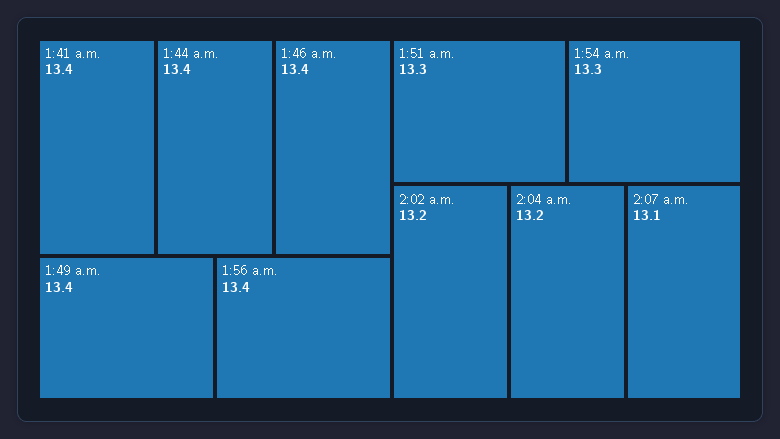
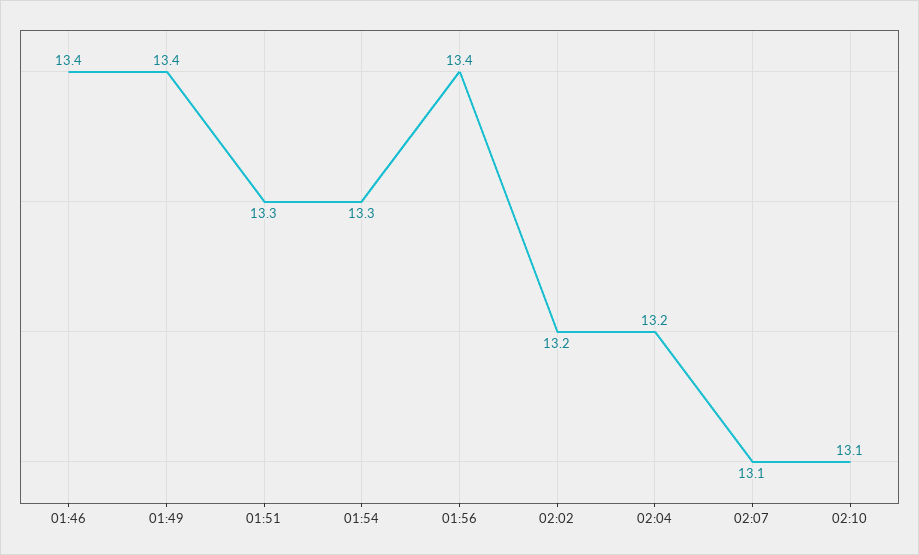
1:41 a.m.: 13.4 -> none
1:44 a.m.: 13.4 -> none
02:10: none -> 13.1

